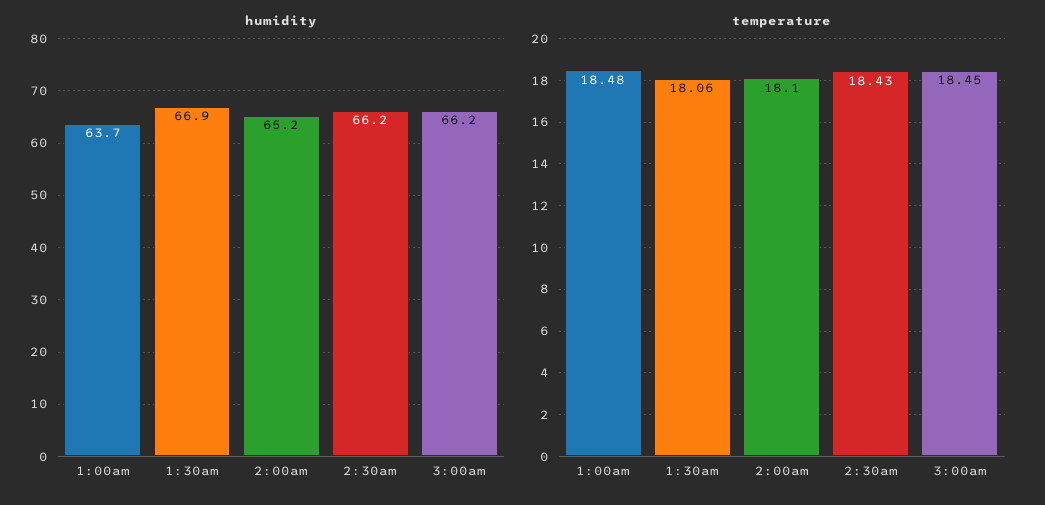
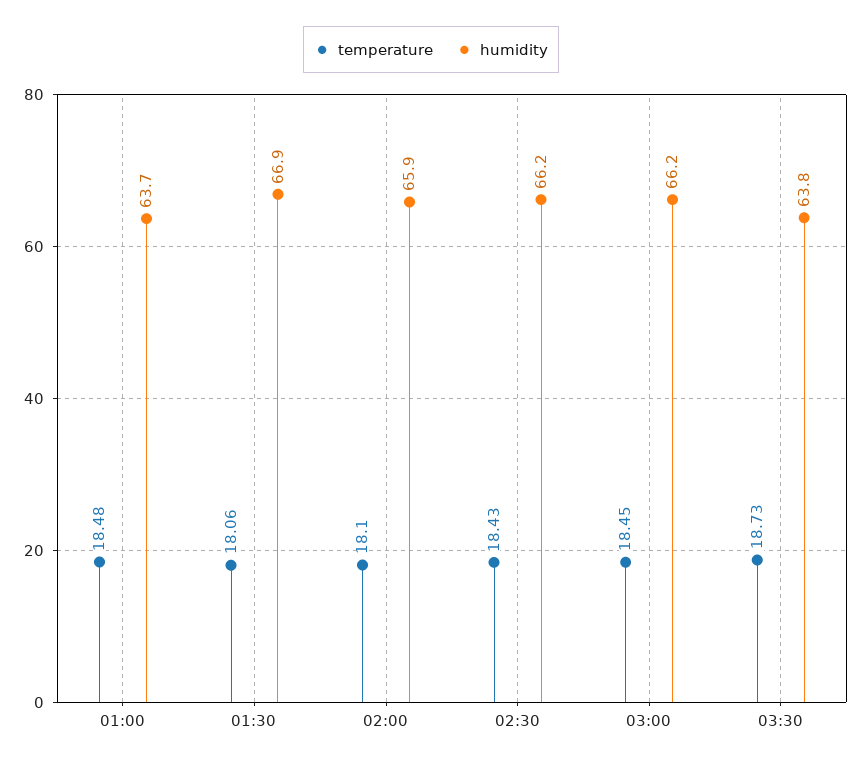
humidity, 2:00am: 65.2 -> 65.9
temperature, 03:30: none -> 18.73
humidity, 03:30: none -> 63.8

